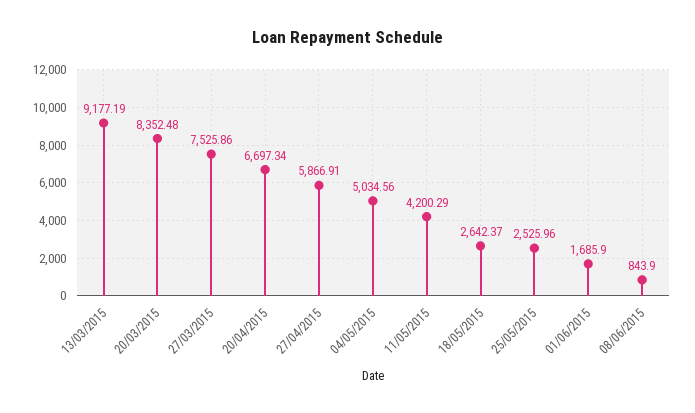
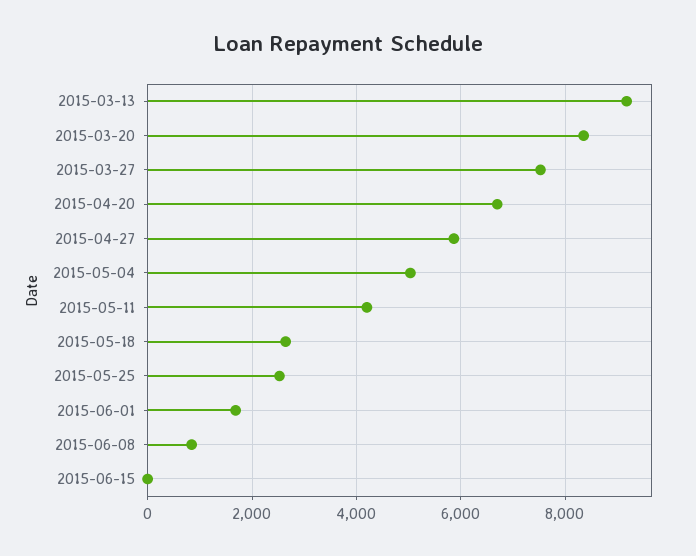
2015-06-15: none -> 0

